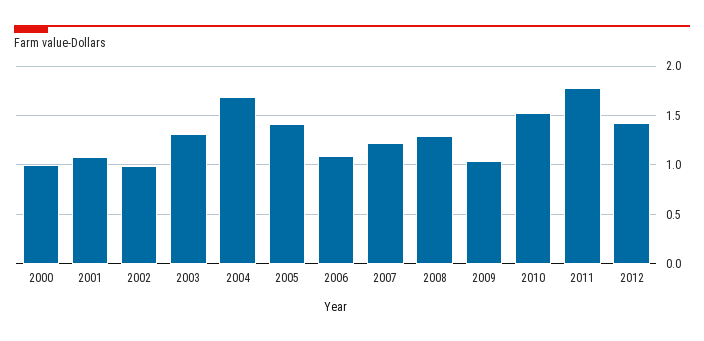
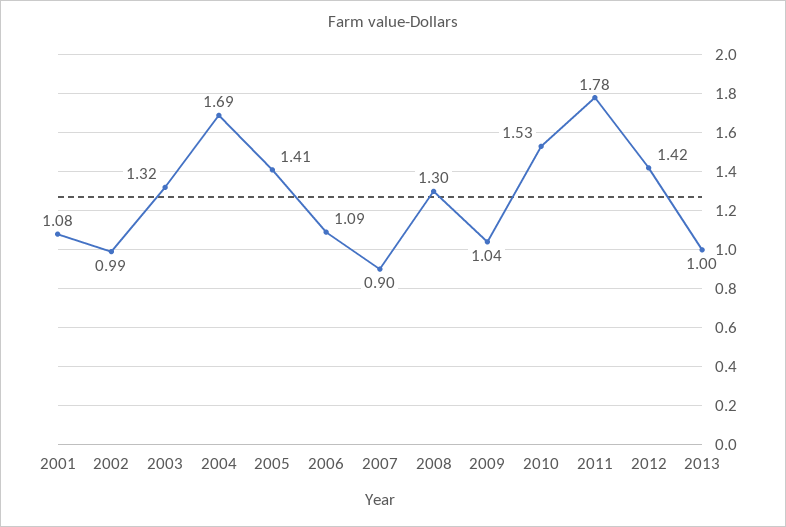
2000: 1 -> none
2007: 1.2 -> 0.9
2013: none -> 1

